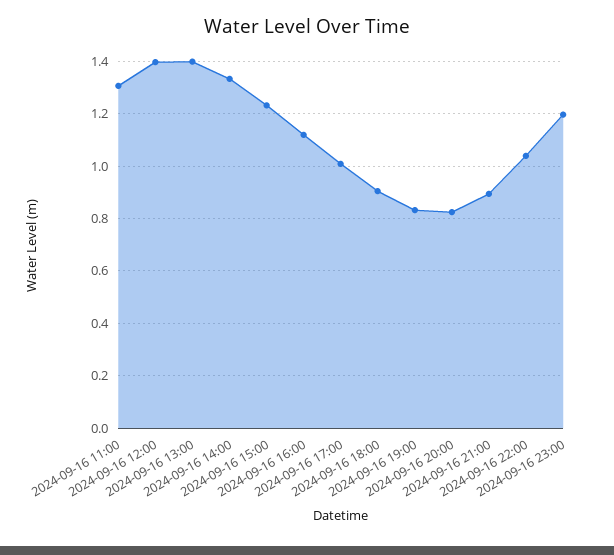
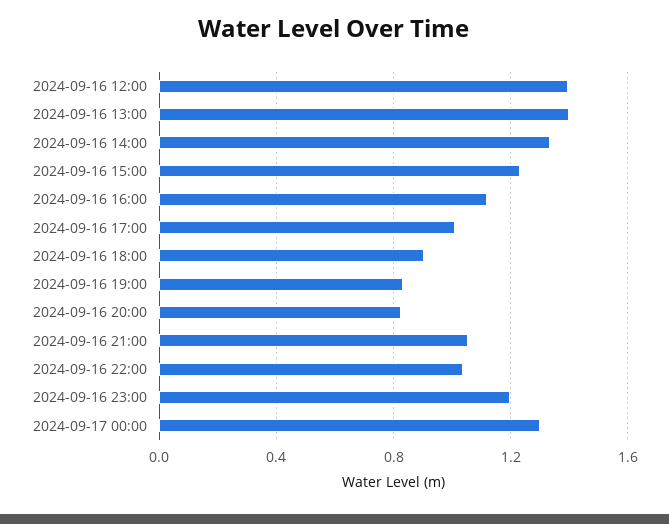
2024-09-16 11:00: 1.3 -> none
2024-09-16 21:00: 0.9 -> 1.05
2024-09-17 00:00: none -> 1.3

